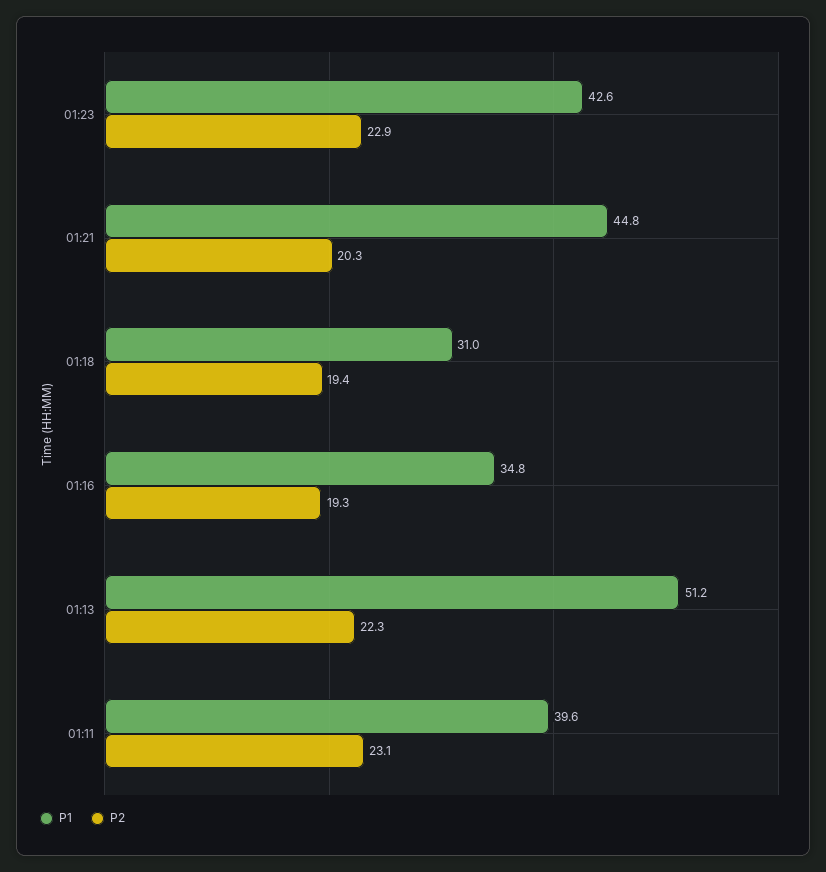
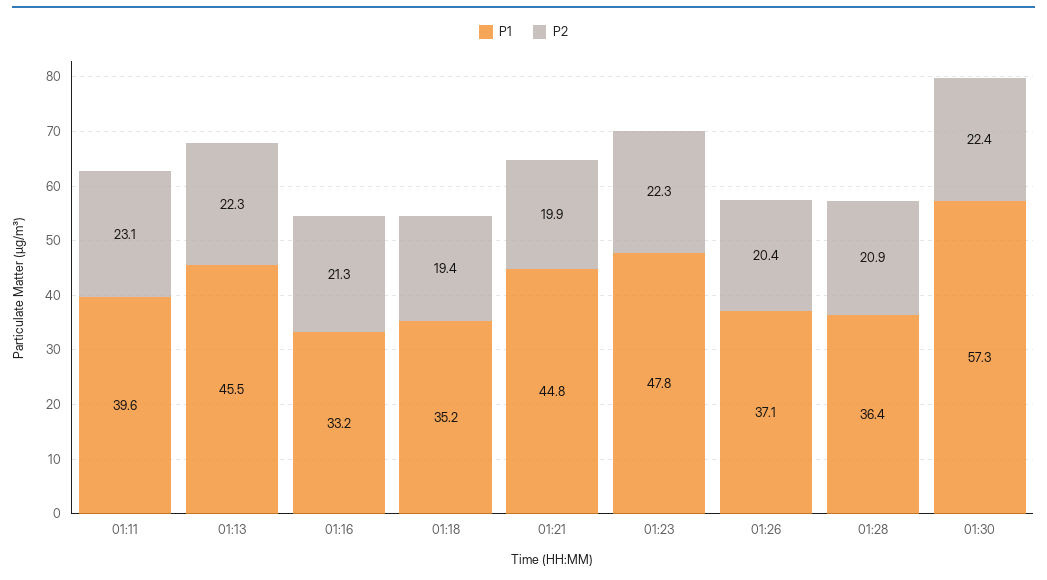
P1, 01:23: 42.6 -> 47.8
P2, 01:23: 22.9 -> 22.3
P2, 01:21: 20.3 -> 19.9
P1, 01:18: 31 -> 35.2
P1, 01:16: 34.8 -> 33.2
P2, 01:16: 19.3 -> 21.3
P1, 01:13: 51.2 -> 45.5
P1, 01:26: none -> 37.1
P2, 01:26: none -> 20.4
P1, 01:28: none -> 36.4
P2, 01:28: none -> 20.9
P1, 01:30: none -> 57.3
P2, 01:30: none -> 22.4

